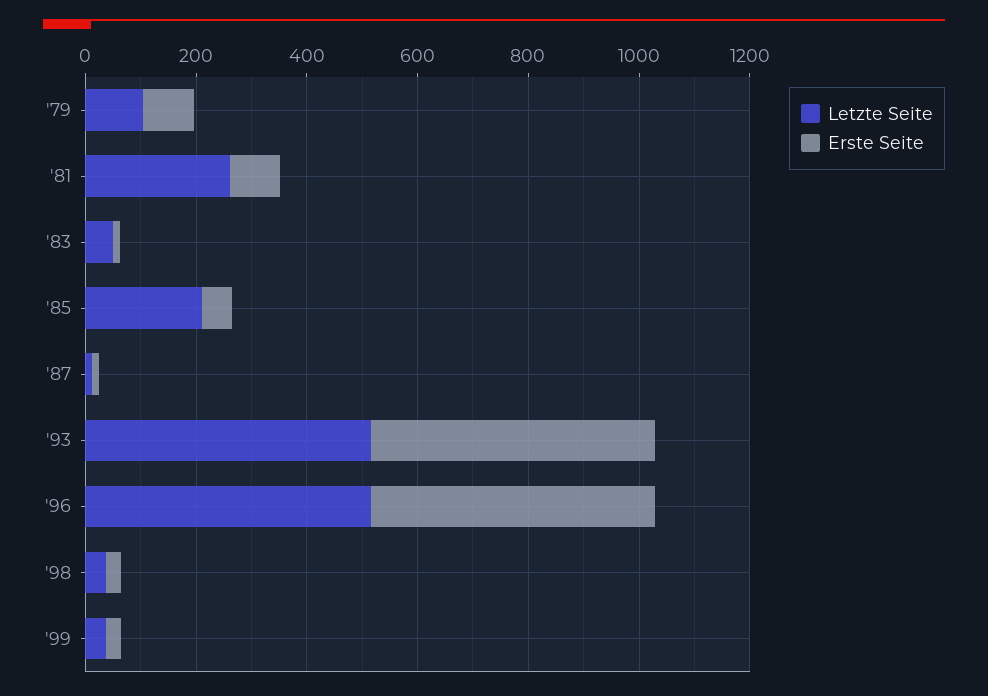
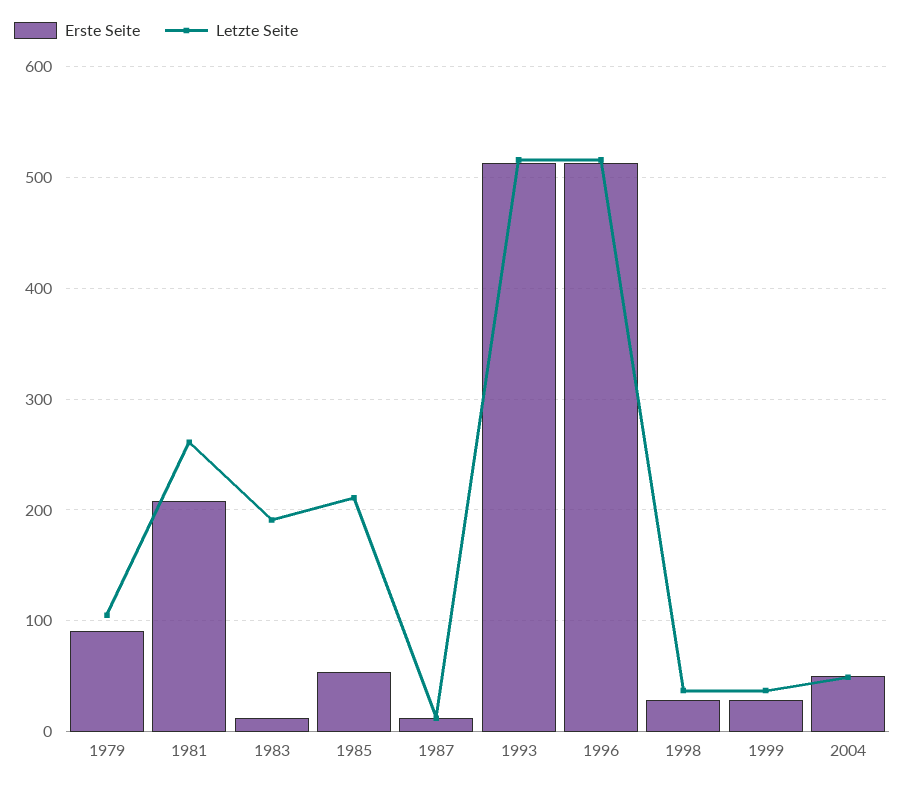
Erste Seite, '81: 100 -> 210
Letzte Seite, '83: 50 -> 190
Erste Seite, 2004: none -> 50
Letzte Seite, 2004: none -> 50

